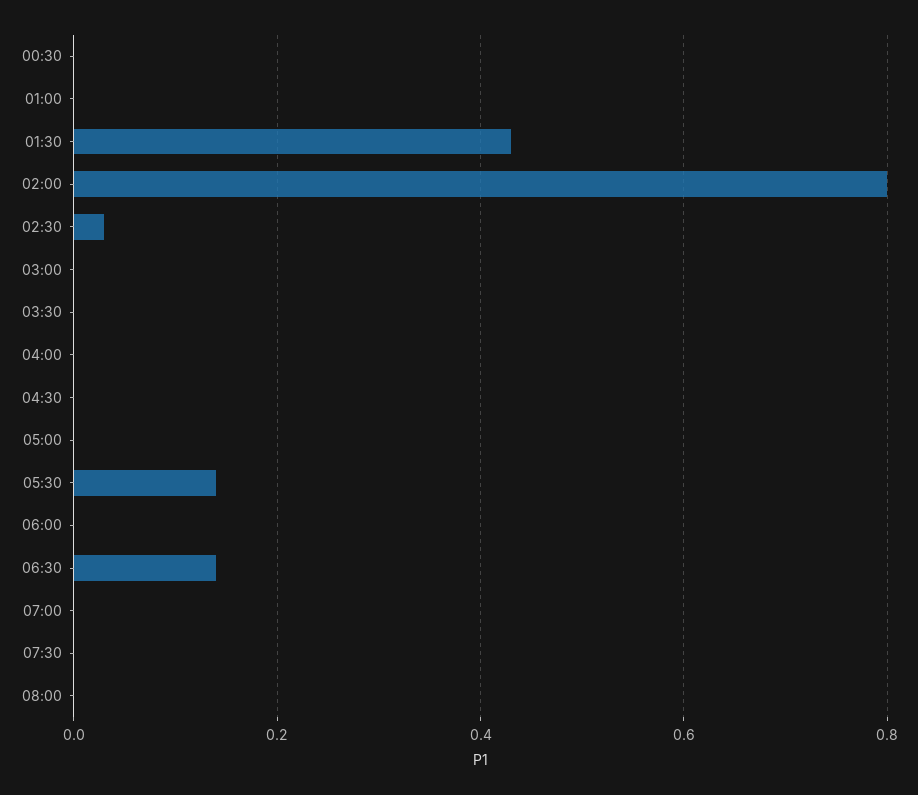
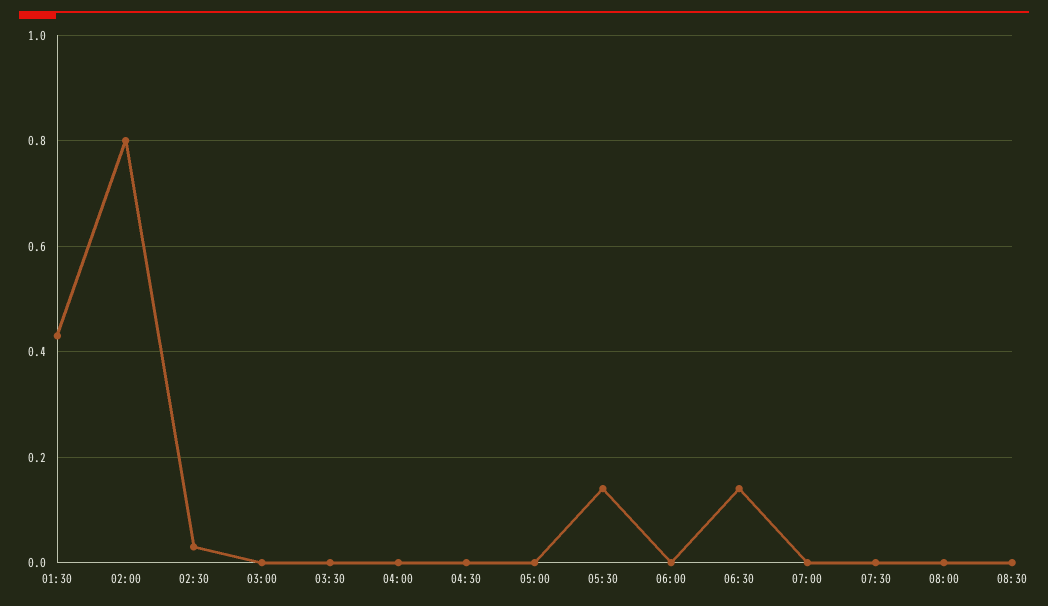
00:30: 0 -> none
01:00: 0 -> none
08:30: none -> 0

